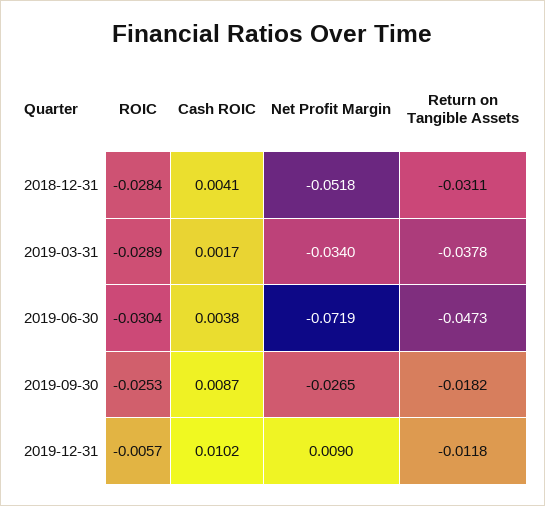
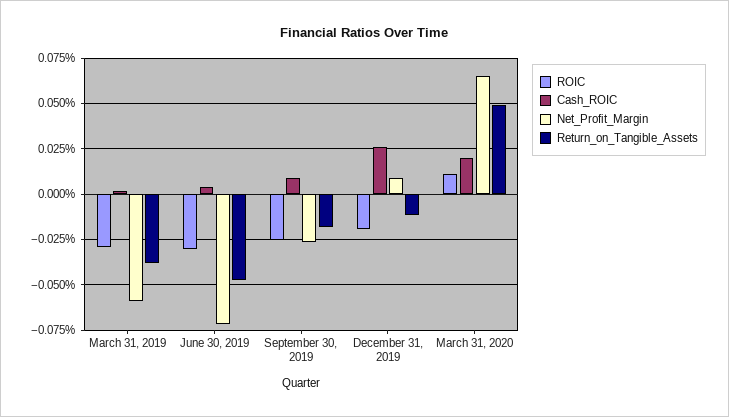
ROIC, 2018-12-31: -0.0284 -> none
Cash ROIC, 2018-12-31: 0.0041 -> none
Net Profit Margin, 2018-12-31: -0.0518 -> none
Return on Tangible Assets, 2018-12-31: -0.0311 -> none
Net Profit Margin, 2019-03-31: -0.034 -> -0.06
ROIC, 2019-12-31: -0.0057 -> -0.02
Cash ROIC, 2019-12-31: 0.0102 -> 0.025
ROIC, March 31, 2020: none -> 0.01
Cash ROIC, March 31, 2020: none -> 0.02
Net Profit Margin, March 31, 2020: none -> 0.065
Return on Tangible Assets, March 31, 2020: none -> 0.05

